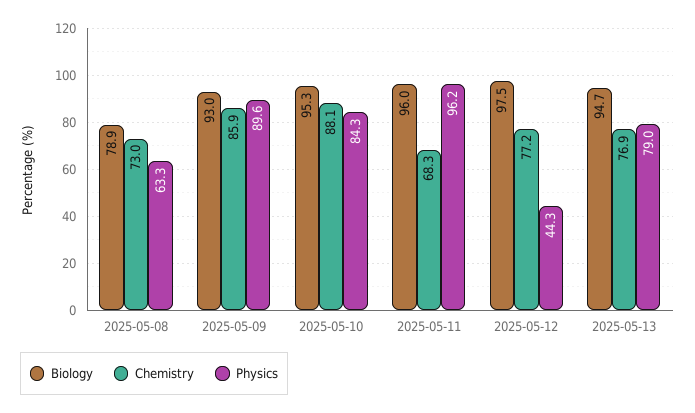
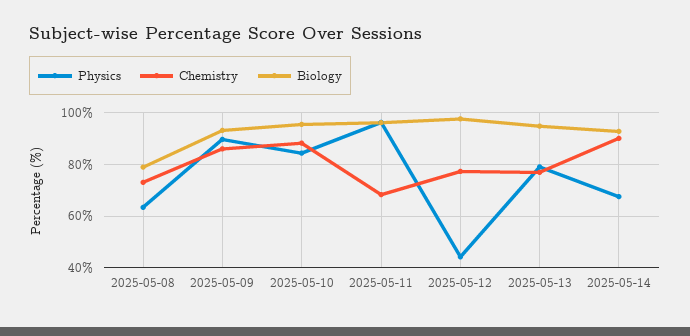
Physics, 2025-05-14: none -> 67.5
Chemistry, 2025-05-14: none -> 90
Biology, 2025-05-14: none -> 92.5

